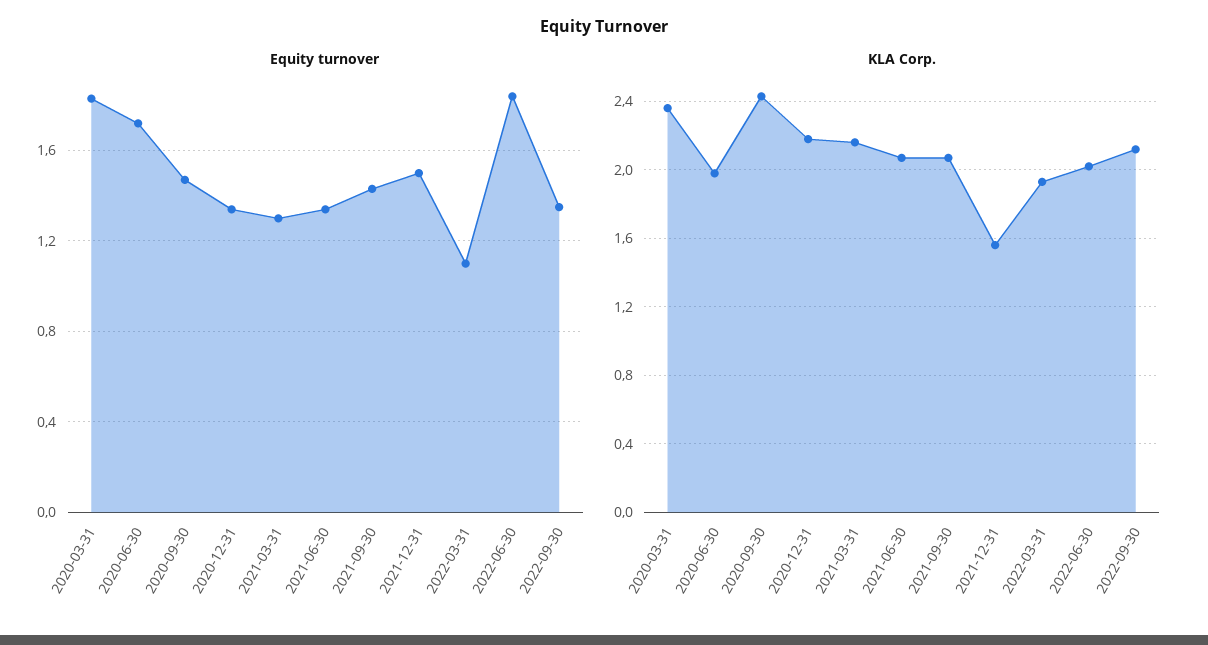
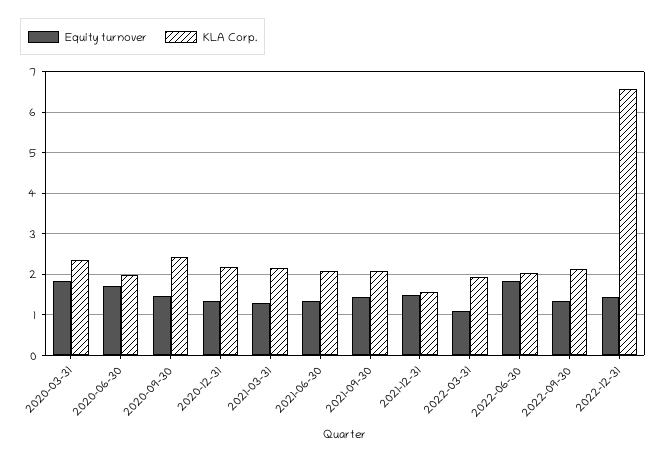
Equity turnover, 2022-12-31: none -> 1.4
KLA Corp., 2022-12-31: none -> 6.6

